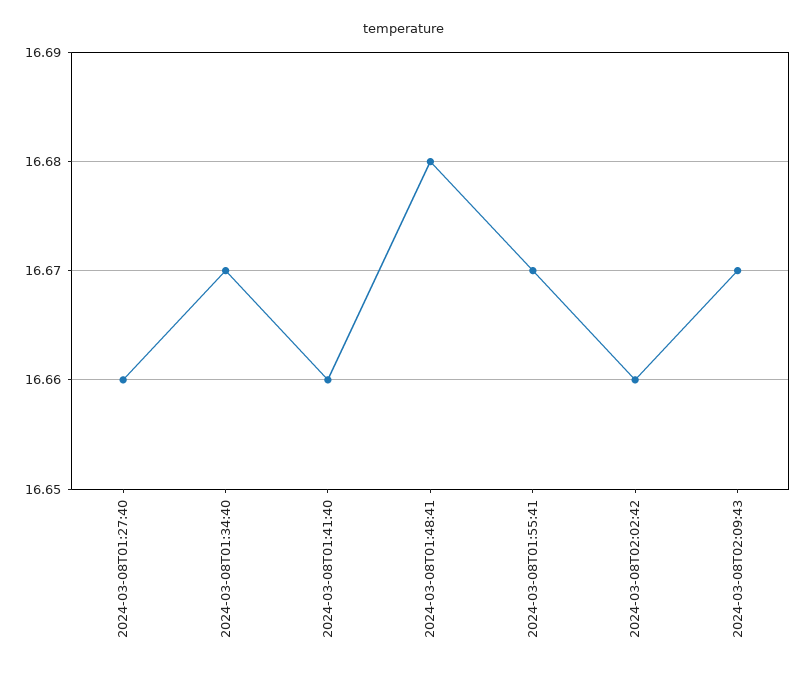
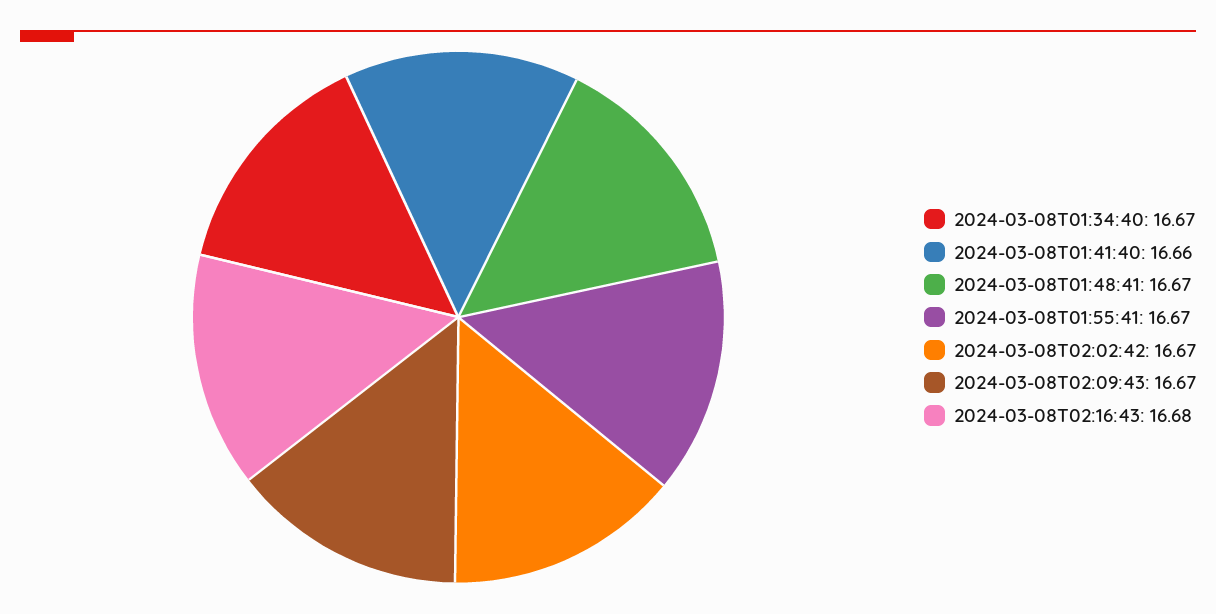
2024-03-08T01:27:40: 16.66 -> none
2024-03-08T01:48:41: 16.68 -> 16.67
2024-03-08T02:02:42: 16.66 -> 16.67
2024-03-08T02:16:43: none -> 16.68

